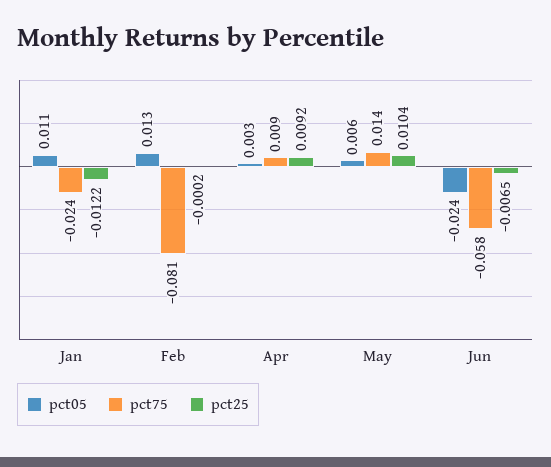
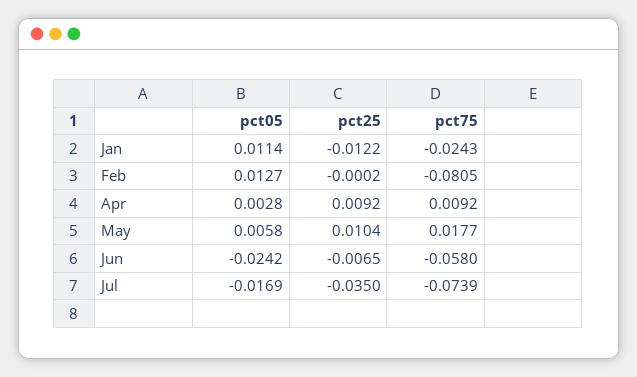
pct75, May: 0.014 -> 0.0177
pct05, Jul: none -> -0.0169
pct25, Jul: none -> -0.035
pct75, Jul: none -> -0.0739

